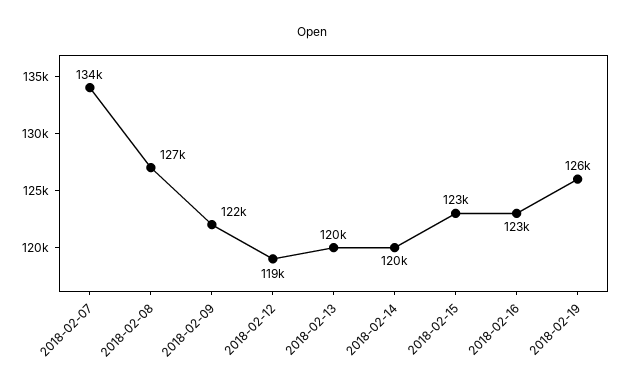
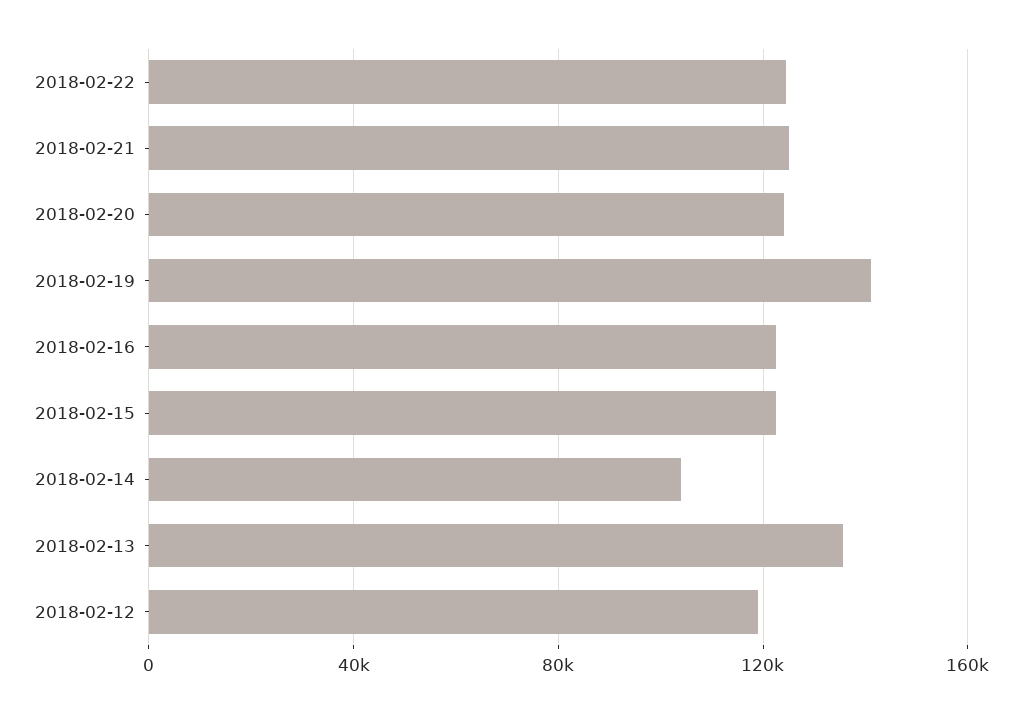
2018-02-07: 134000 -> none
2018-02-08: 127000 -> none
2018-02-09: 122000 -> none
2018-02-13: 120000 -> 135000
2018-02-14: 120000 -> 105000
2018-02-19: 126000 -> 140000
2018-02-22: none -> 125000
2018-02-21: none -> 125000
2018-02-20: none -> 125000

